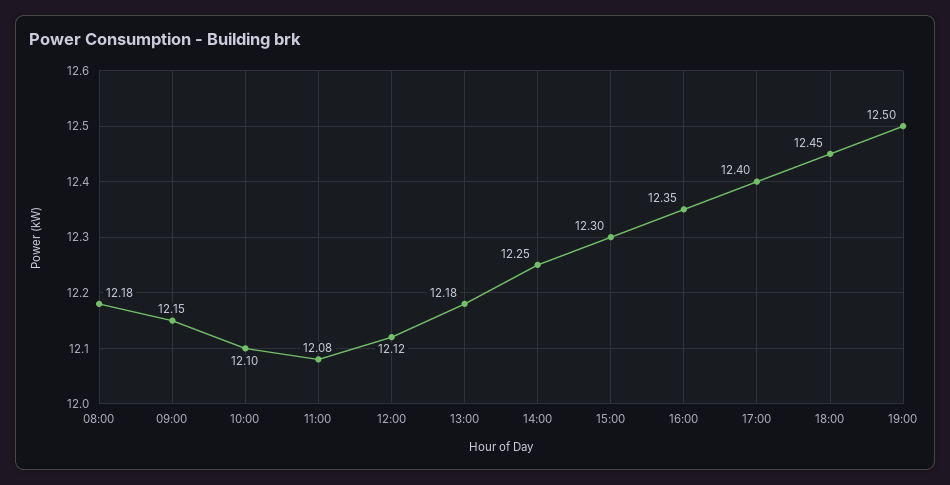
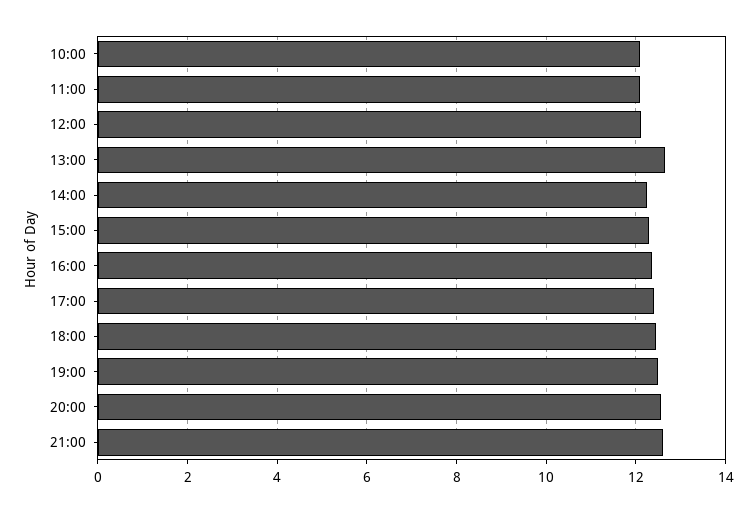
08:00: 12.18 -> none
09:00: 12.15 -> none
13:00: 12.18 -> 12.6
20:00: none -> 12.6
21:00: none -> 12.6

